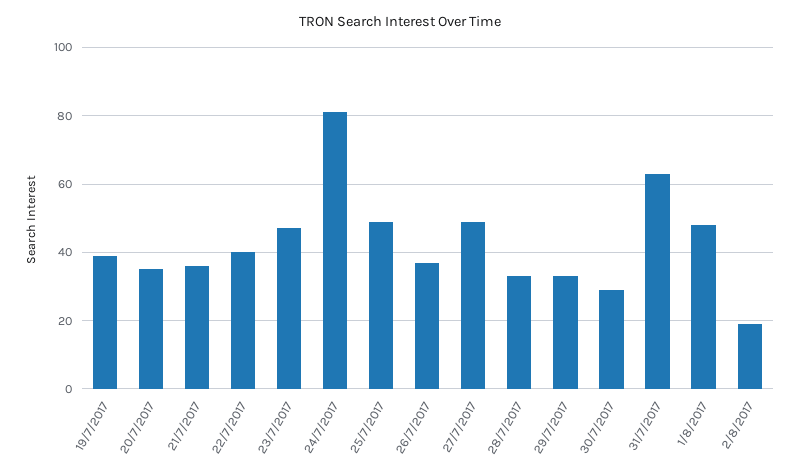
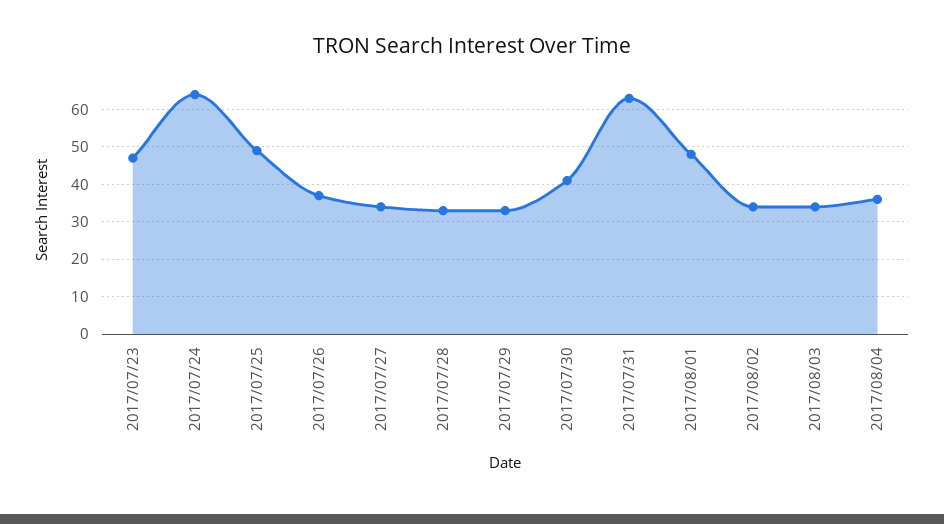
19/7/2017: 40 -> none
20/7/2017: 35 -> none
21/7/2017: 35 -> none
22/7/2017: 40 -> none
24/7/2017: 80 -> 65
27/7/2017: 50 -> 35
30/7/2017: 30 -> 40
2/8/2017: 20 -> 35
2017/08/03: none -> 35
2017/08/04: none -> 35

